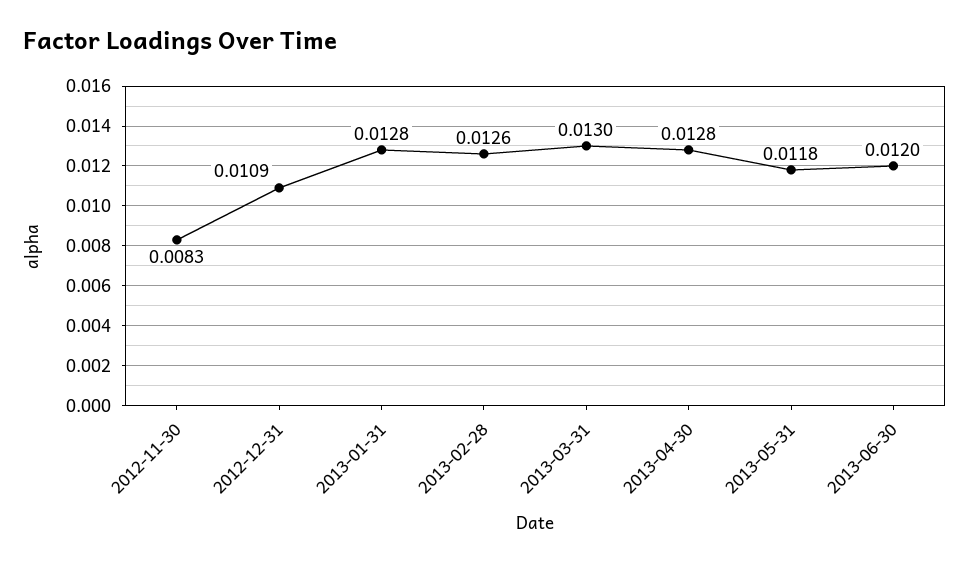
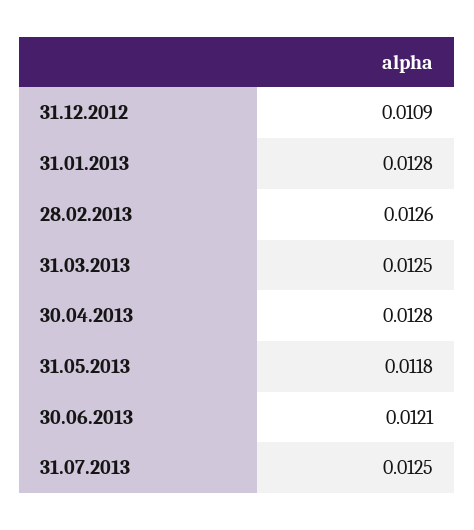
2012-11-30: 0.0083 -> none
2013-03-31: 0.013 -> 0.0125
2013-06-30: 0.012 -> 0.0121
31.07.2013: none -> 0.0125

